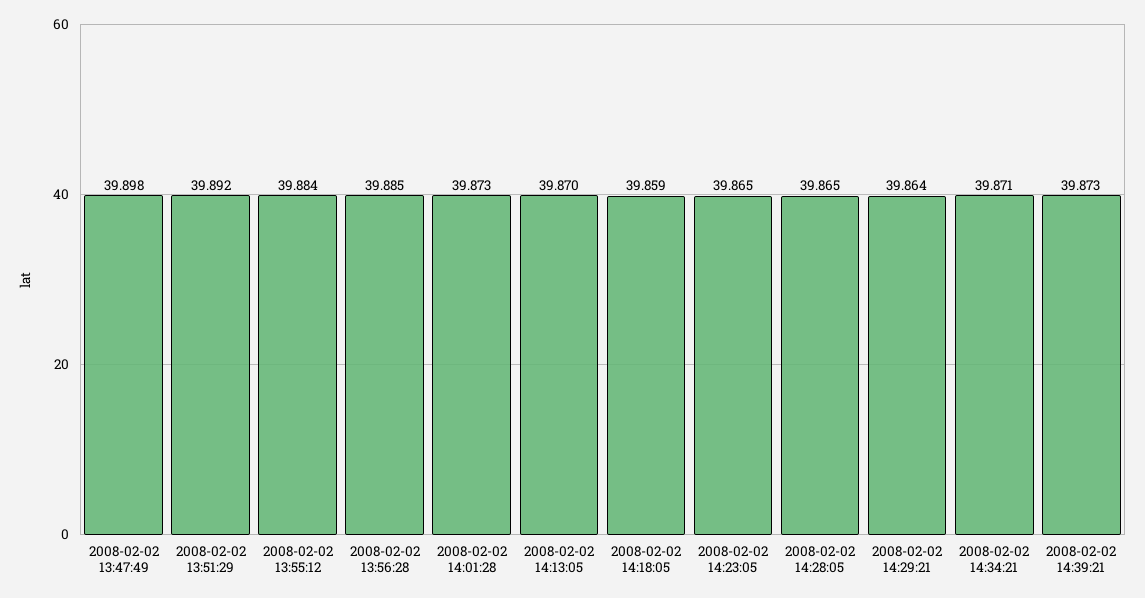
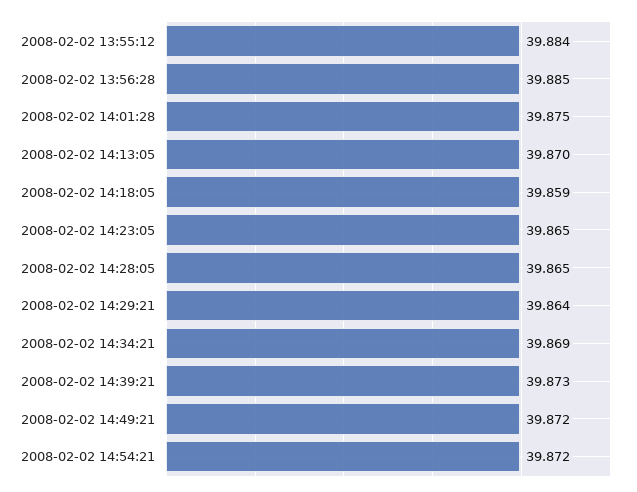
2008-02-02 13:47:49: 39.898 -> none
2008-02-02 13:51:29: 39.892 -> none
2008-02-02 14:01:28: 39.873 -> 39.875
2008-02-02 14:34:21: 39.871 -> 39.869
2008-02-02 14:49:21: none -> 39.872
2008-02-02 14:54:21: none -> 39.872

